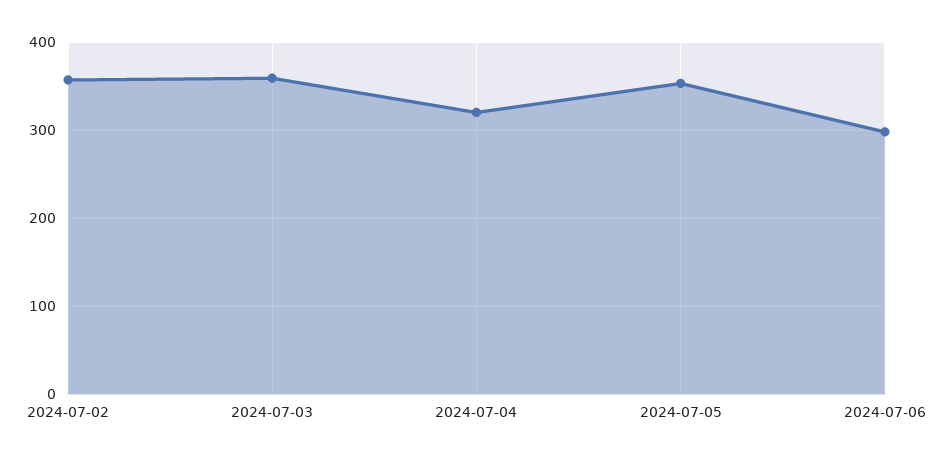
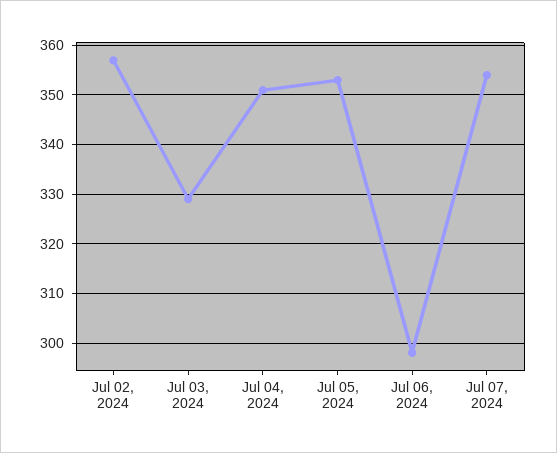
2024-07-03: 360 -> 330
2024-07-04: 320 -> 350
Jul 07, 2024: none -> 355

